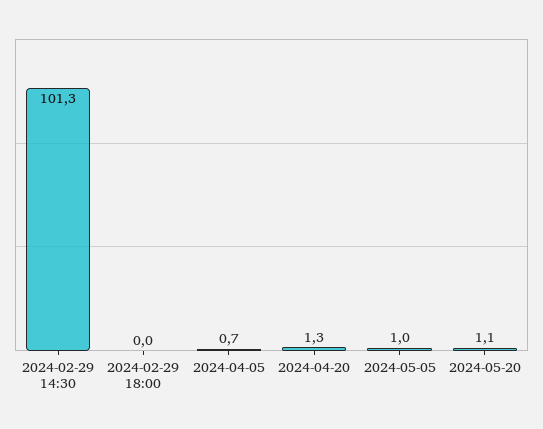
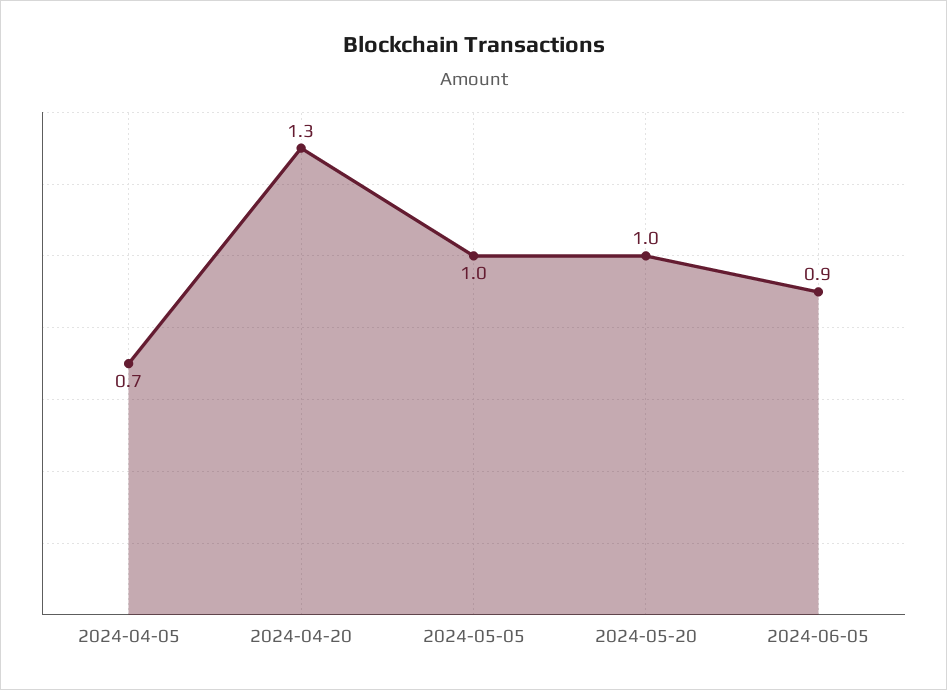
2024-02-29 14:30: 101.3 -> none
2024-02-29 18:00: 0 -> none
2024-05-20: 1.1 -> 1
2024-06-05: none -> 0.9

